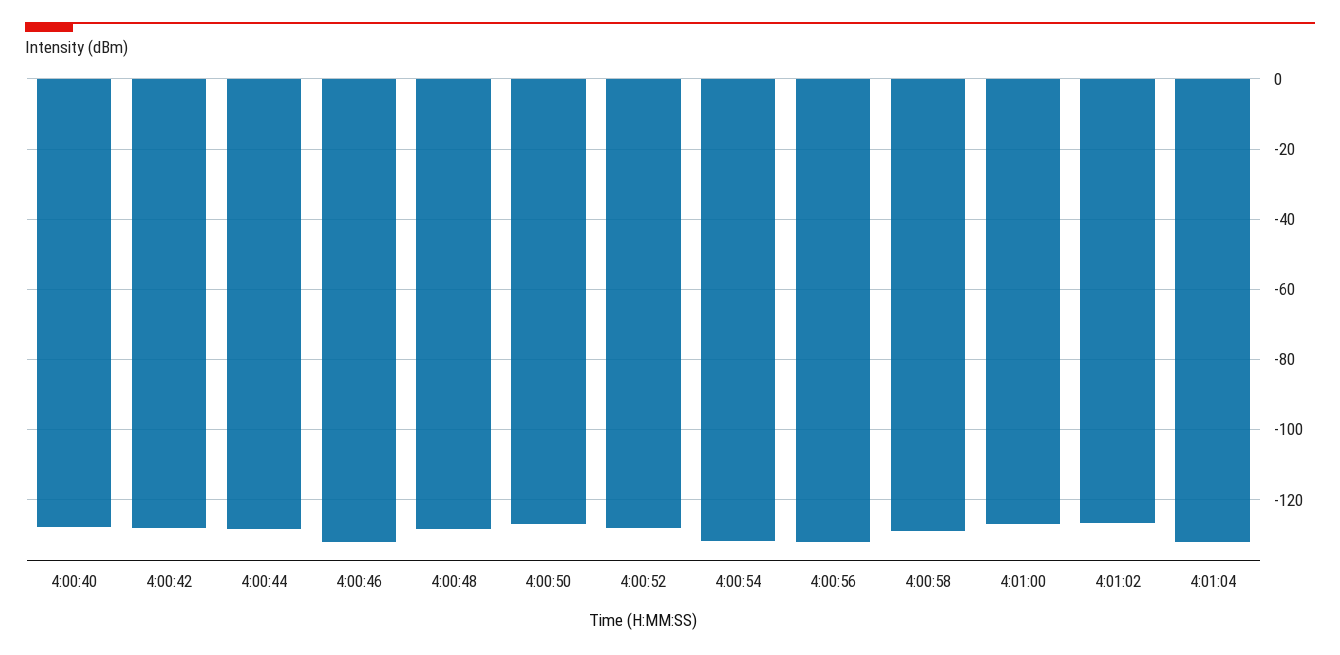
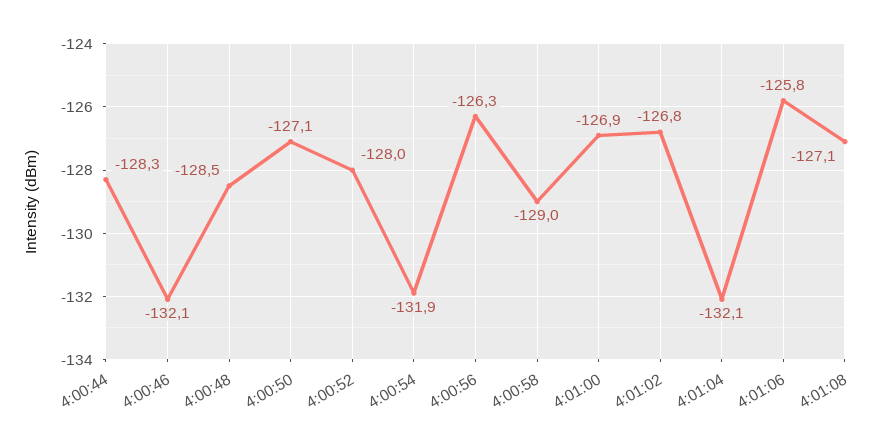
4:00:40: -128 -> none
4:00:42: -128 -> none
4:00:56: -132 -> -126.3
4:01:06: none -> -125.8
4:01:08: none -> -127.1

